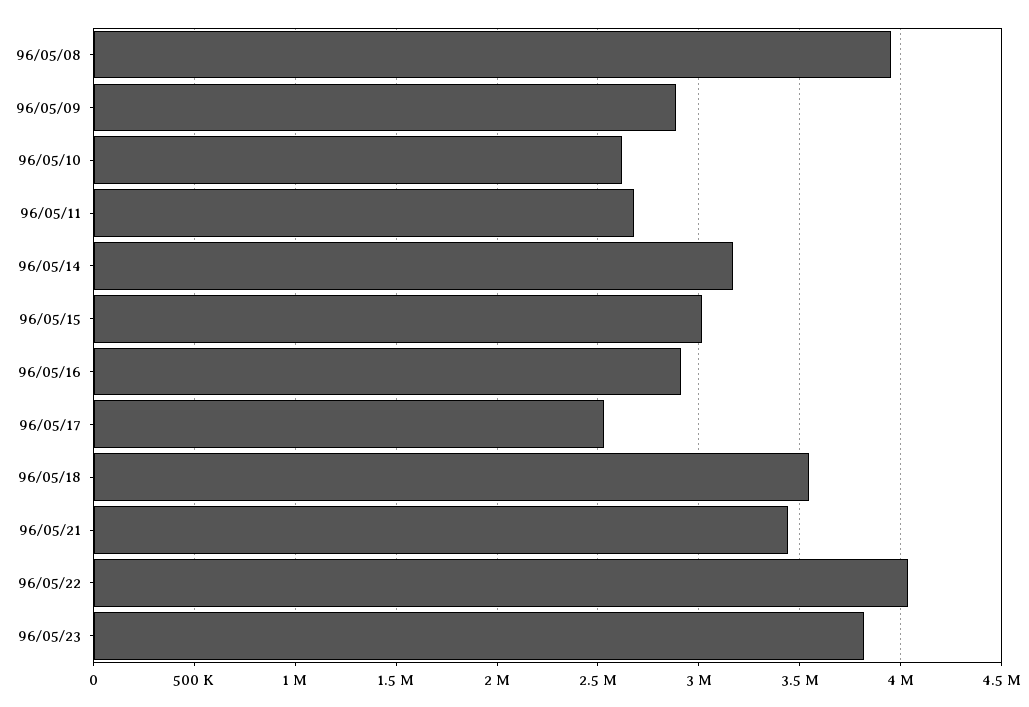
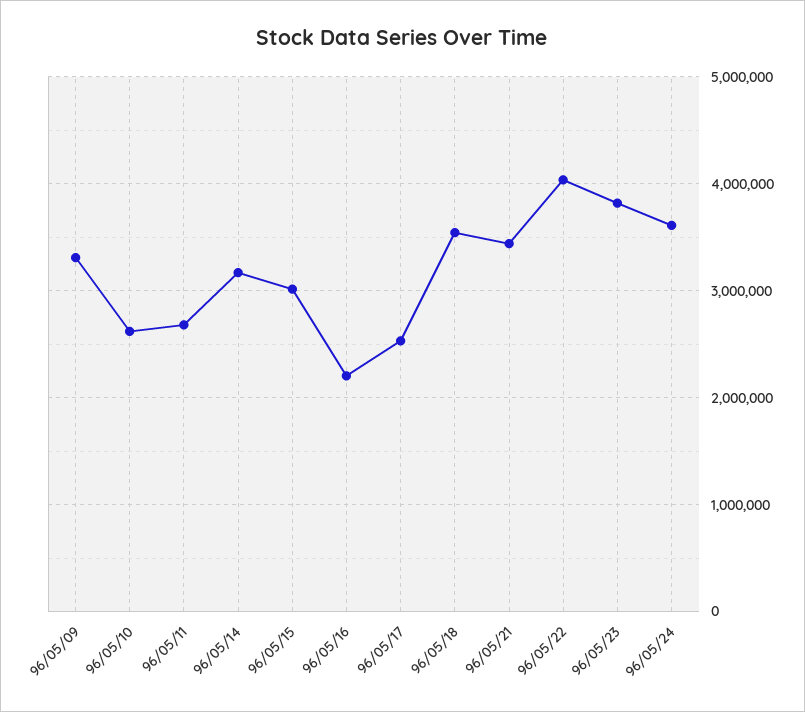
96/05/08: 3950000 -> none
96/05/09: 2900000 -> 3300000
96/05/16: 2900000 -> 2200000
96/05/24: none -> 3600000

